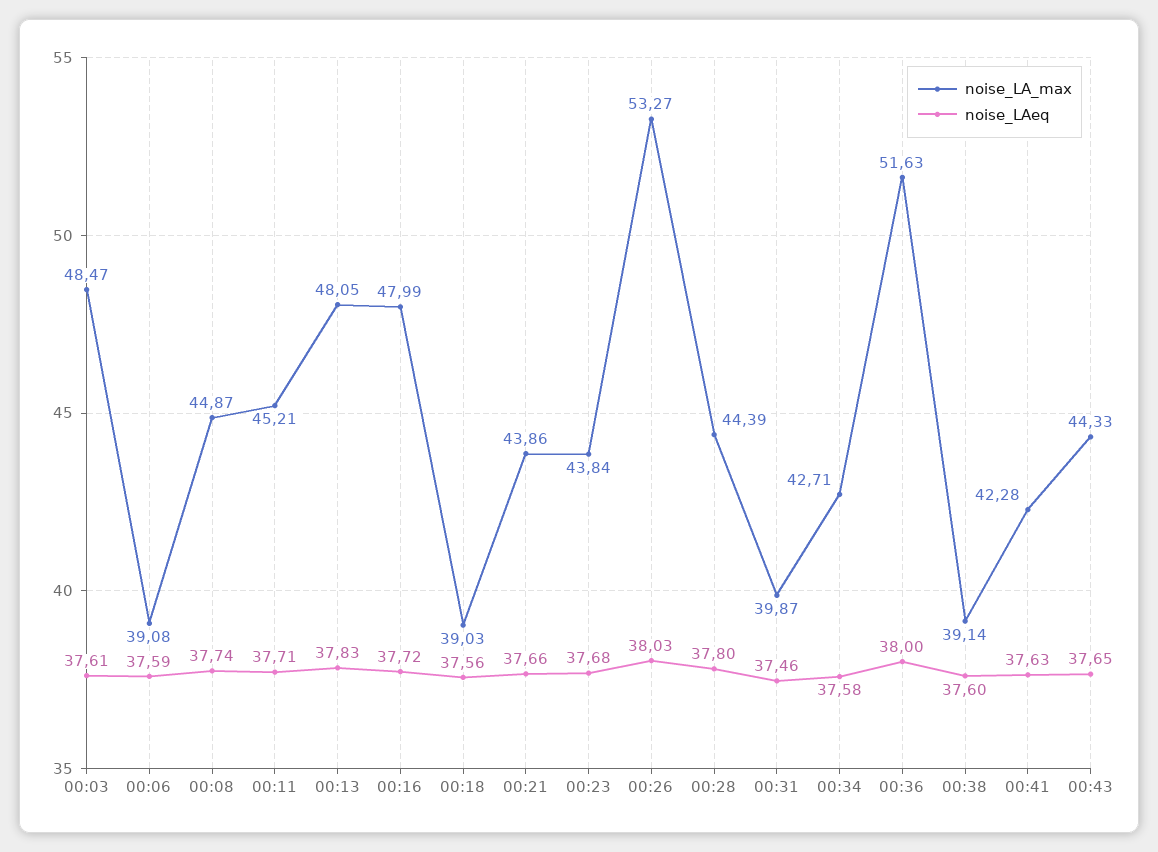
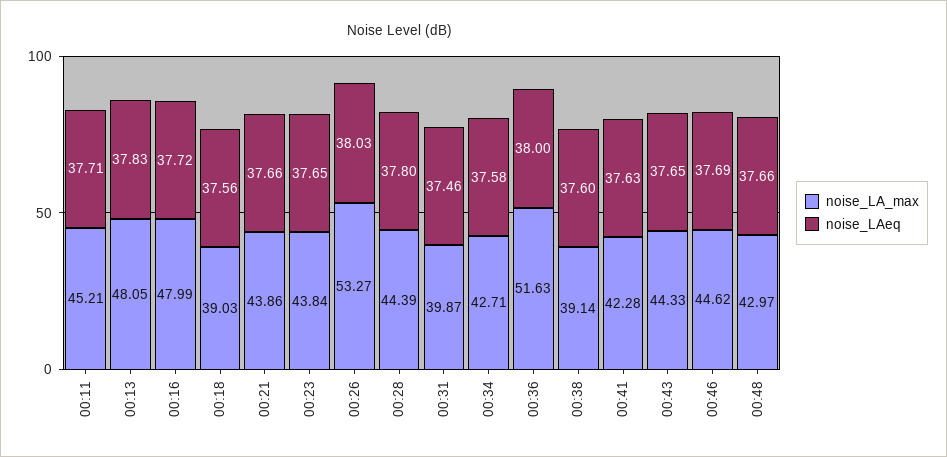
noise_LA_max, 00:03: 48.47 -> none
noise_LAeq, 00:03: 37.61 -> none
noise_LA_max, 00:06: 39.08 -> none
noise_LAeq, 00:06: 37.59 -> none
noise_LA_max, 00:08: 44.87 -> none
noise_LAeq, 00:08: 37.74 -> none
noise_LAeq, 00:23: 37.68 -> 37.65
noise_LA_max, 00:46: none -> 44.62
noise_LAeq, 00:46: none -> 37.69
noise_LA_max, 00:48: none -> 42.97
noise_LAeq, 00:48: none -> 37.66

